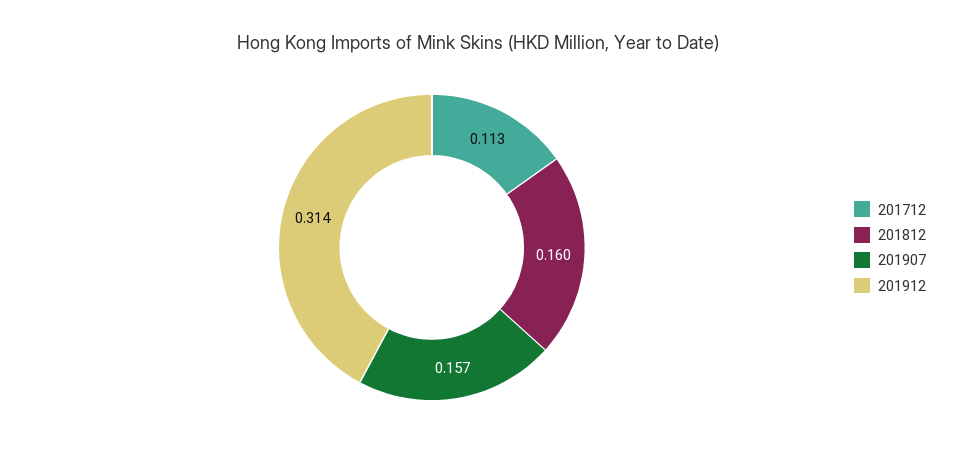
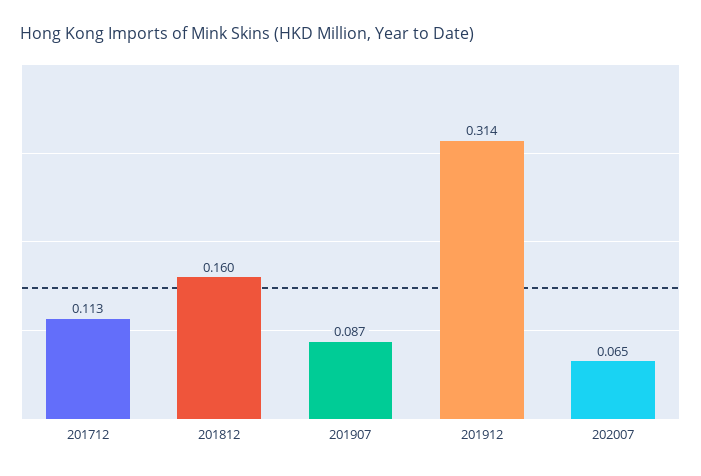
201907: 0.157 -> 0.087
202007: none -> 0.065

